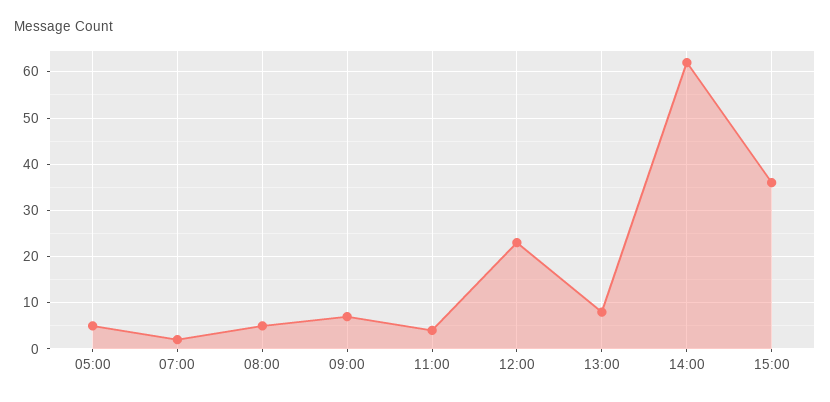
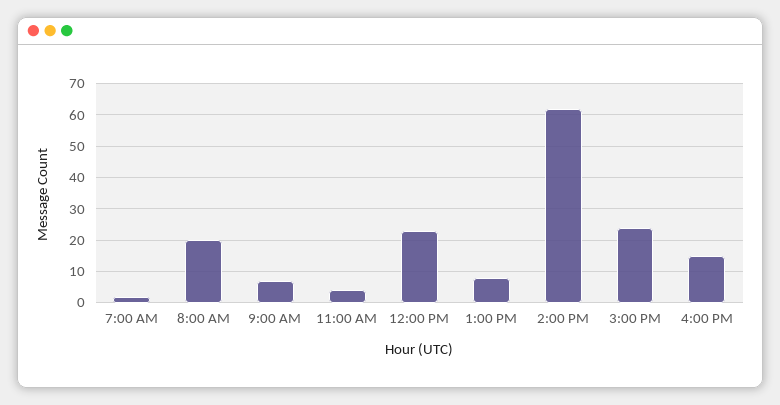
05:00: 5 -> none
08:00: 5 -> 20
15:00: 35 -> 25
4:00 PM: none -> 15

